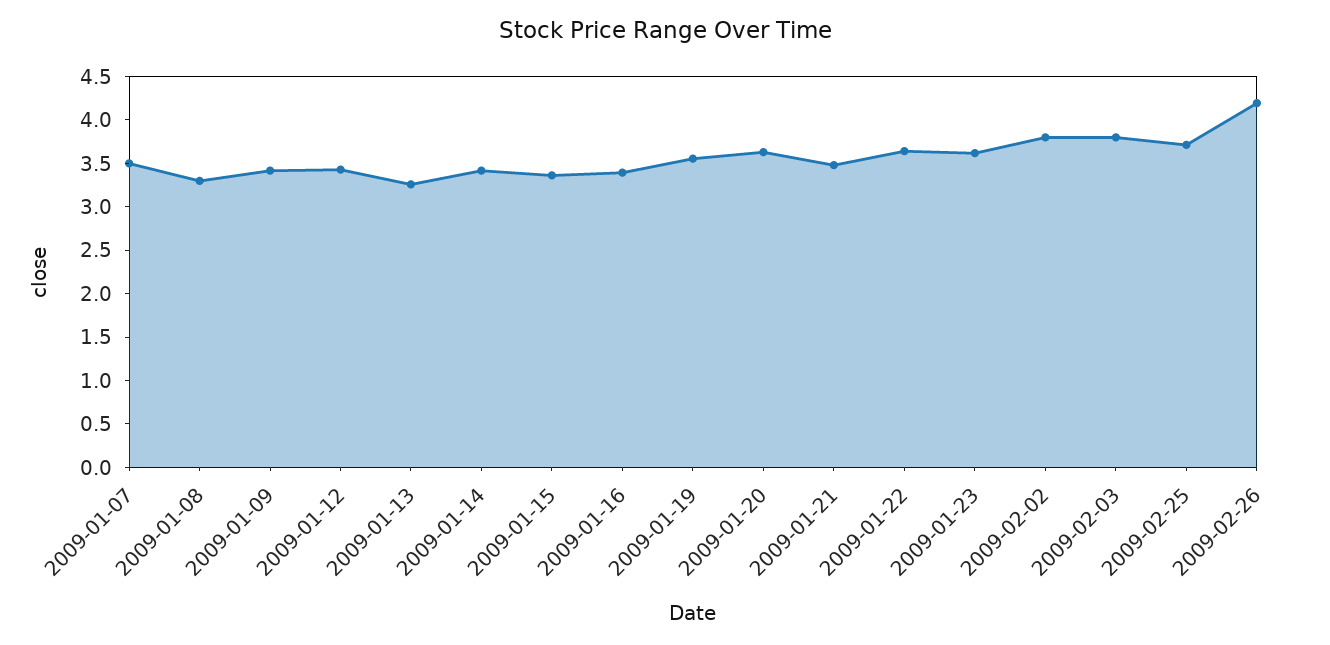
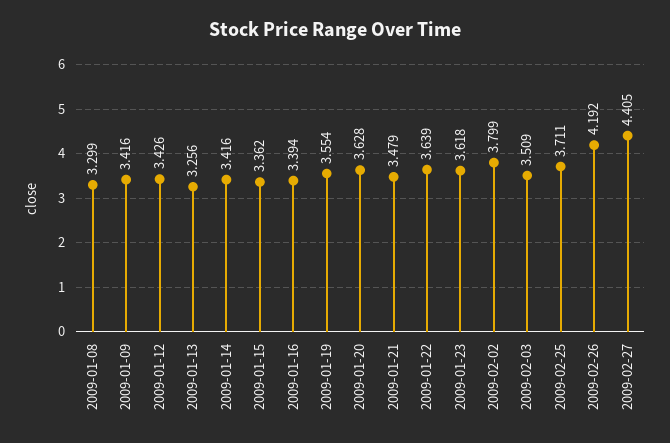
2009-01-07: 3.5 -> none
2009-02-03: 3.8 -> 3.509
2009-02-27: none -> 4.405

